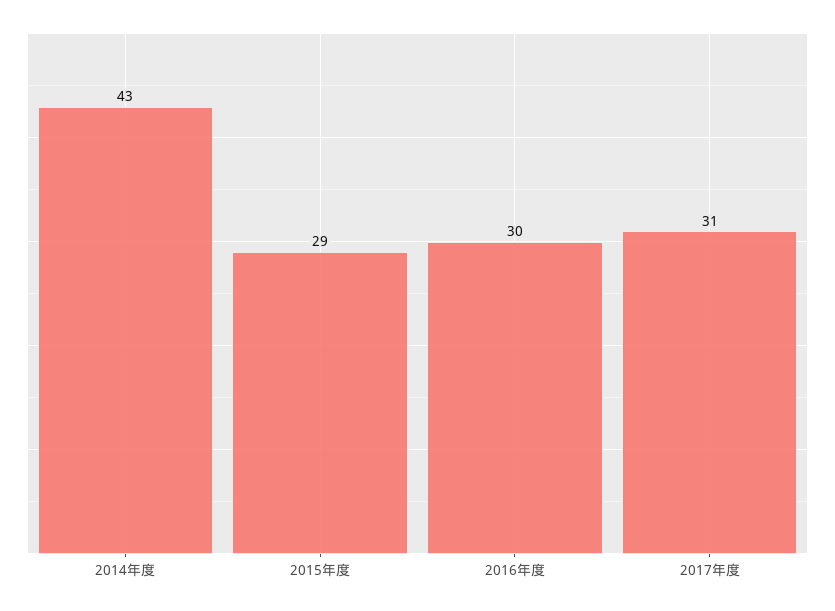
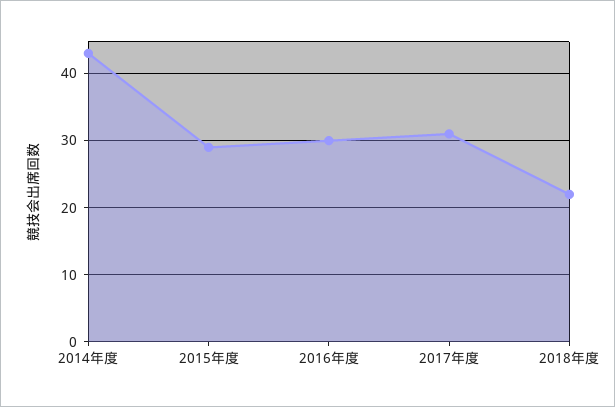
2018年度: none -> 22

